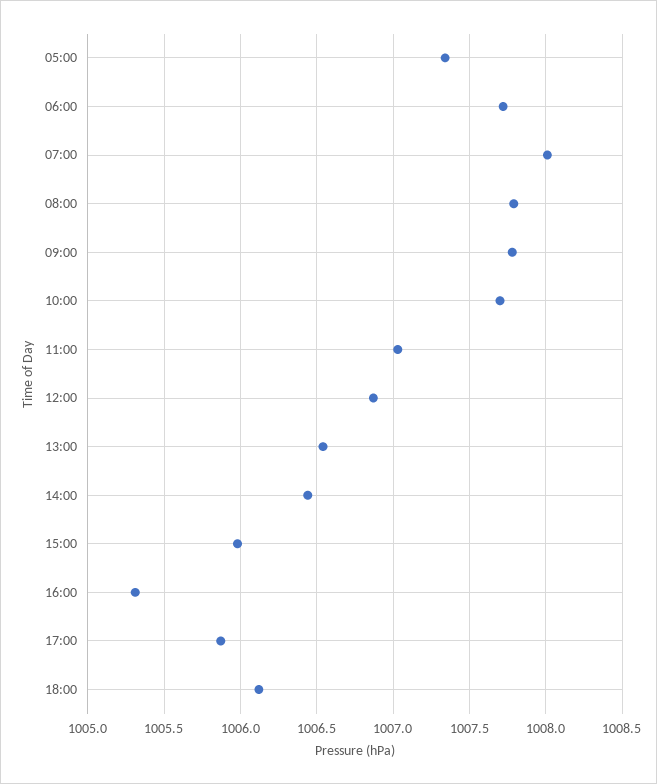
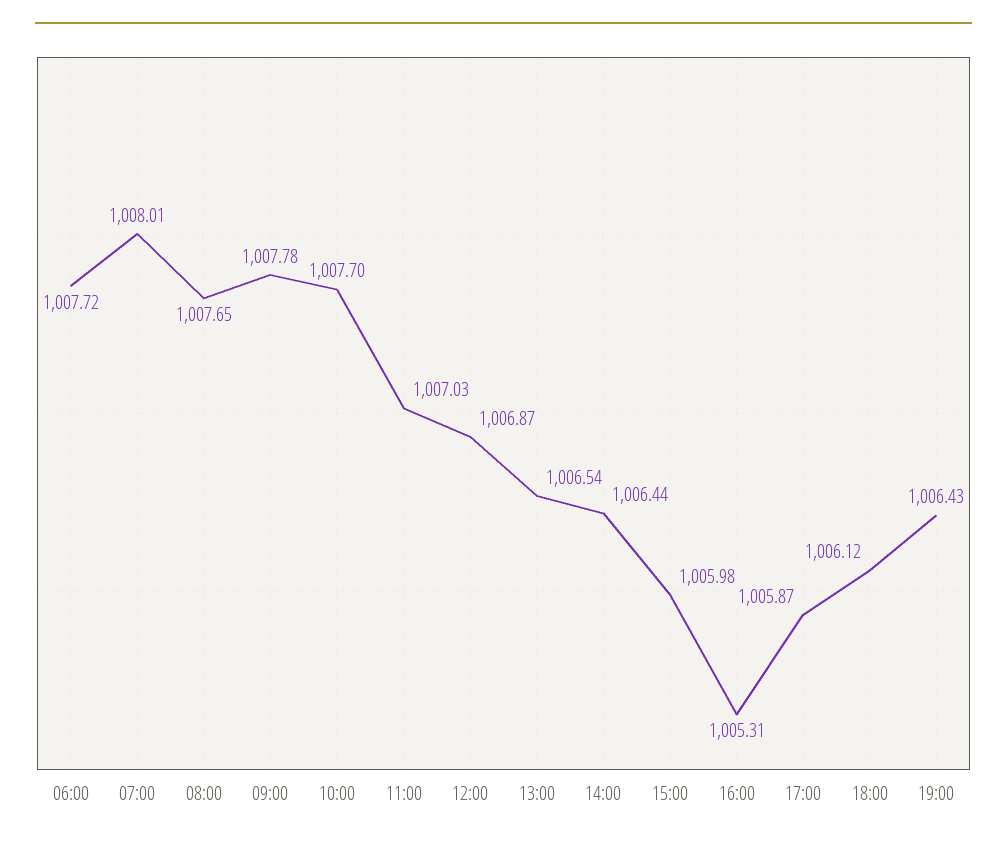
05:00: 1007.35 -> none
08:00: 1007.8 -> 1007.65
19:00: none -> 1006.43

